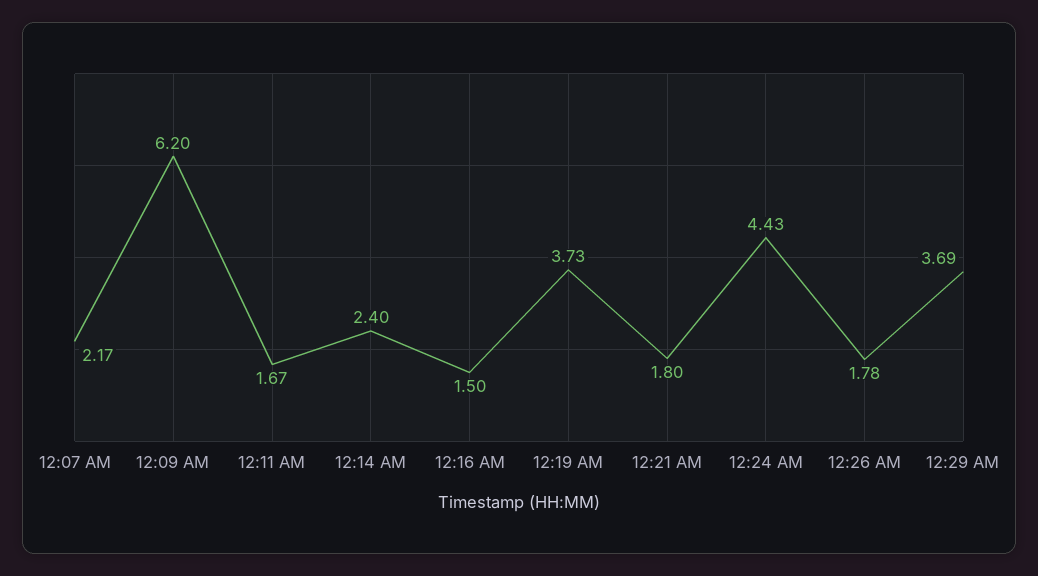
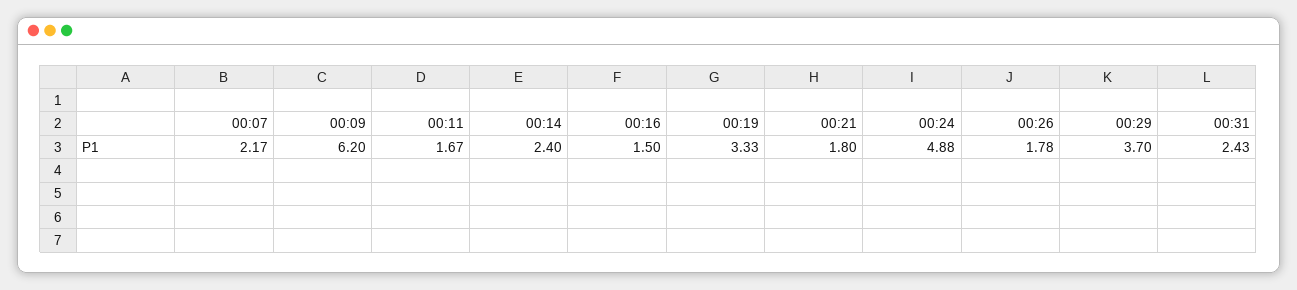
12:19 AM: 3.73 -> 3.33
12:24 AM: 4.43 -> 4.88
12:29 AM: 3.69 -> 3.7
00:31: none -> 2.43

